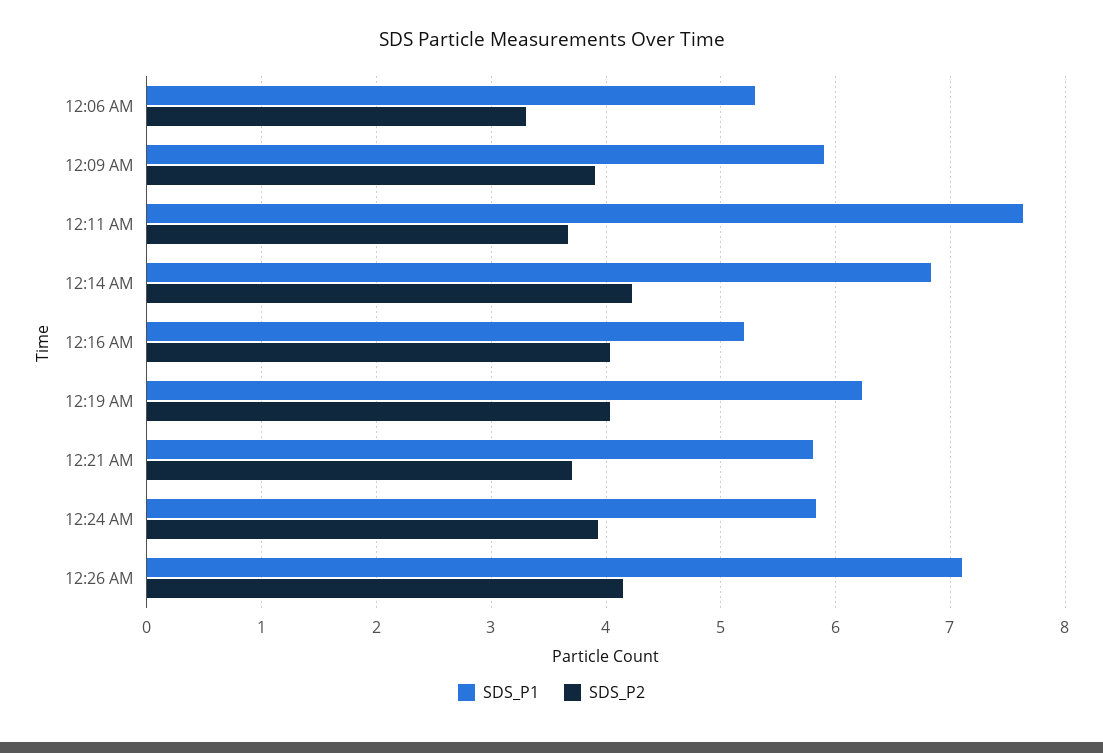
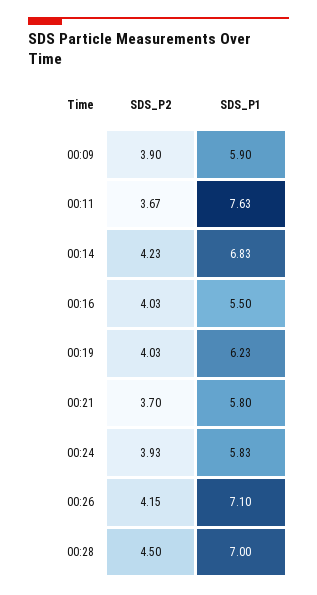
SDS_P1, 12:06 AM: 5.3 -> none
SDS_P2, 12:06 AM: 3.3 -> none
SDS_P1, 12:16 AM: 5.2 -> 5.5
SDS_P2, 00:28: none -> 4.5
SDS_P1, 00:28: none -> 7

